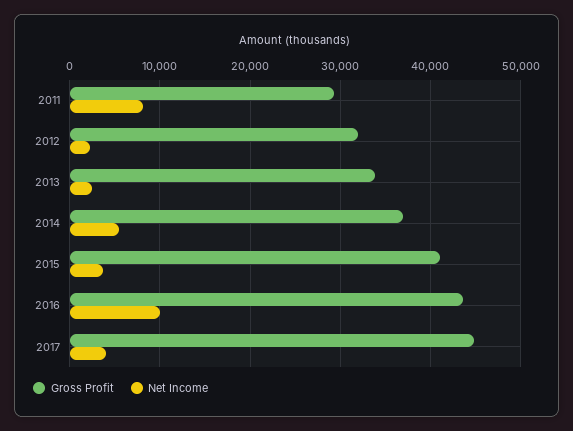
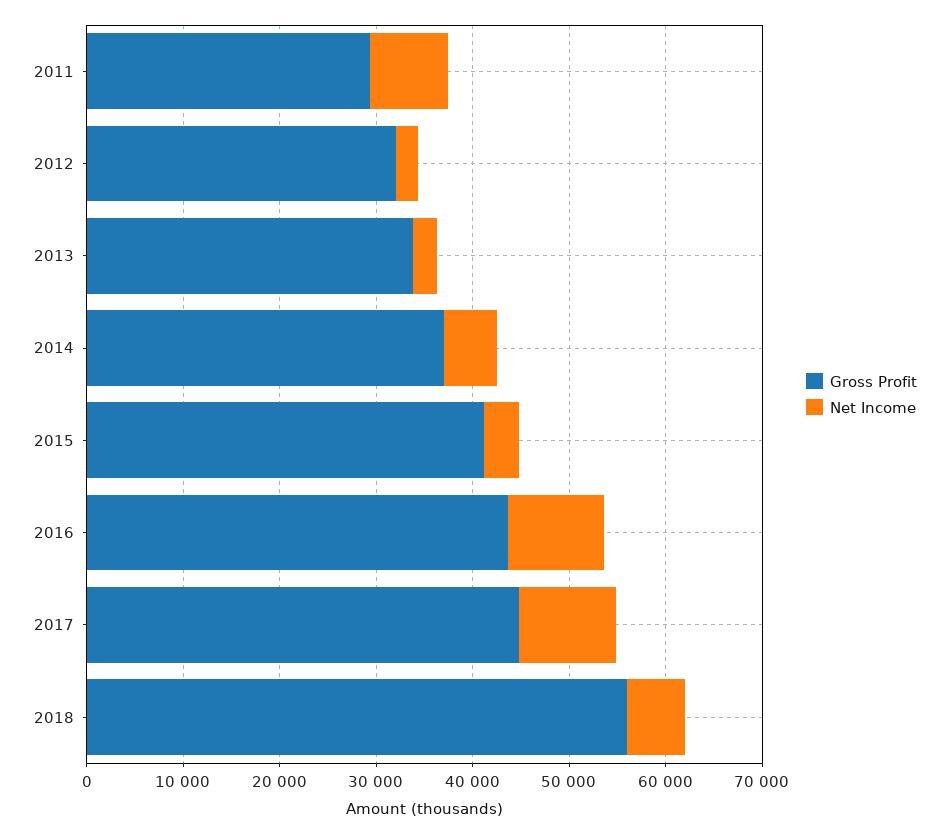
Net Income, 2017: 4000 -> 10000
Gross Profit, 2018: none -> 56000
Net Income, 2018: none -> 6000

